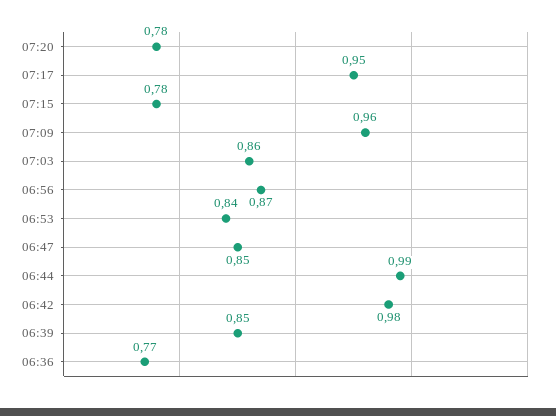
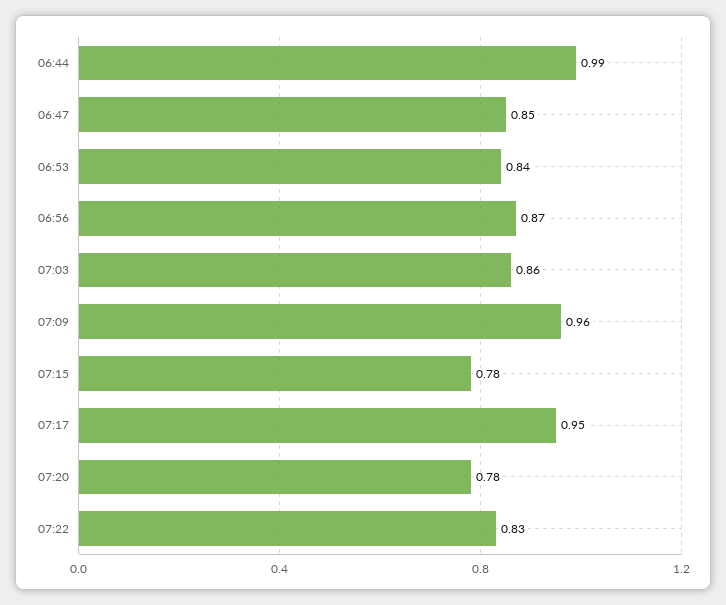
06:42: 0.98 -> none
06:39: 0.85 -> none
06:36: 0.77 -> none
07:22: none -> 0.83

